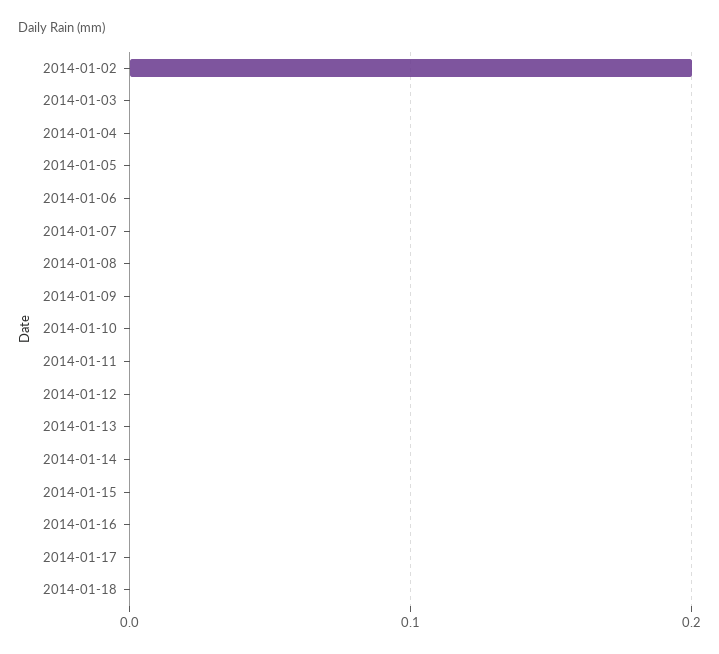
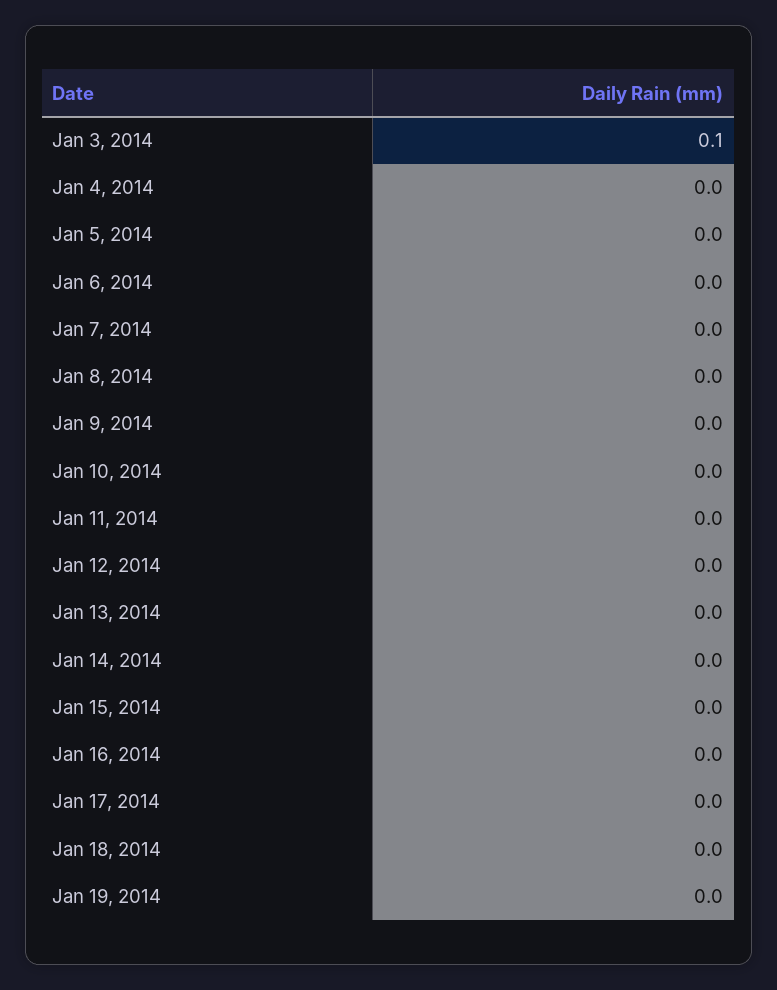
2014-01-02: 0.2 -> none
2014-01-03: 0 -> 0.1
Jan 19, 2014: none -> 0

